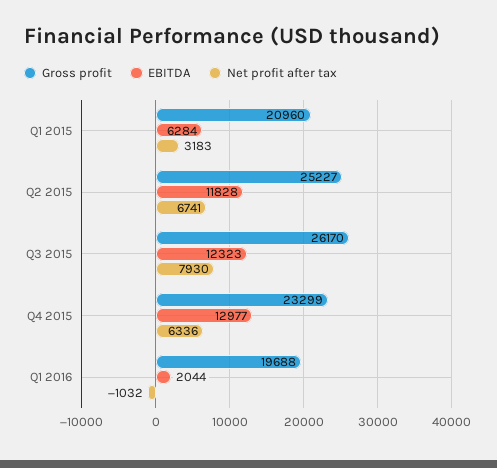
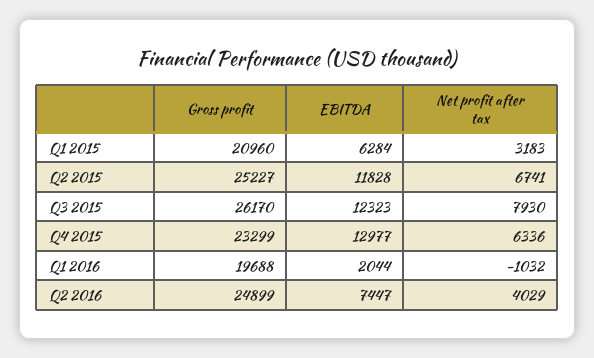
Gross profit, Q2 2016: none -> 24899
EBITDA, Q2 2016: none -> 7447
Net profit after tax, Q2 2016: none -> 4029

